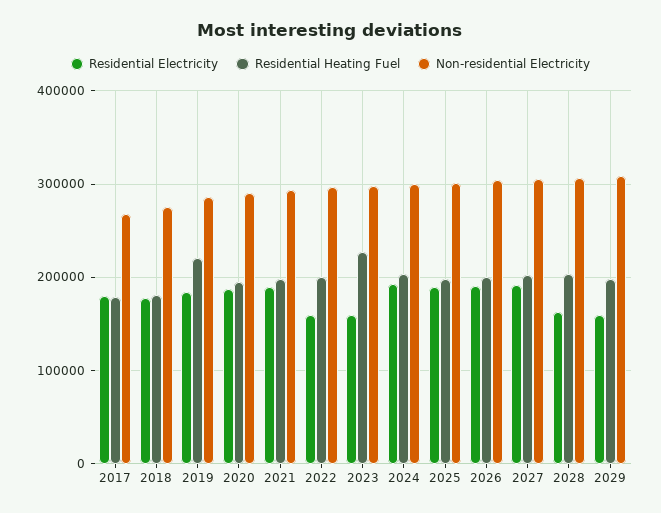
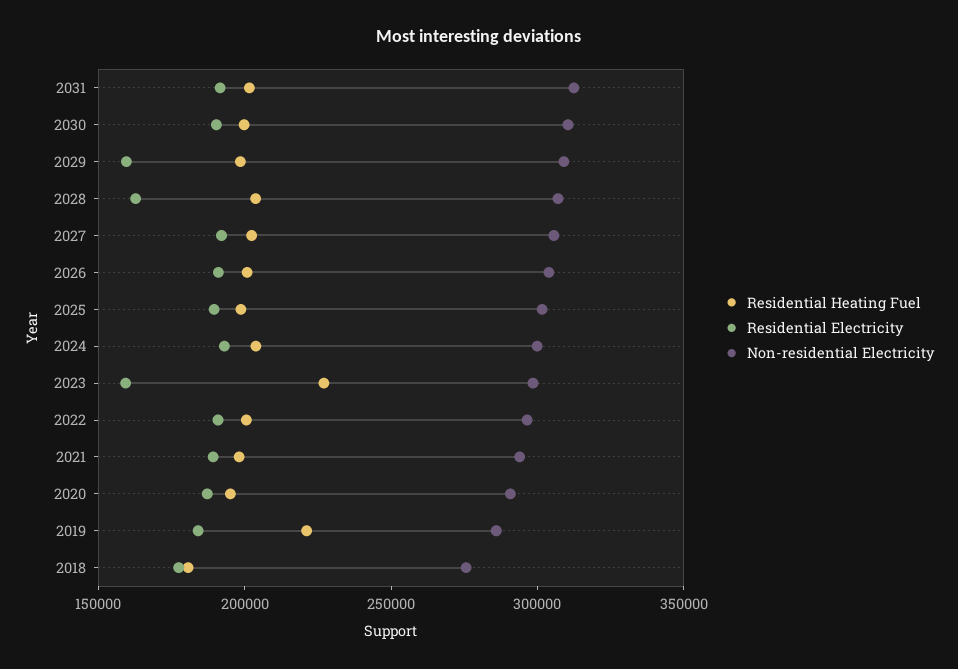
Residential Electricity, 2017: 180000 -> none
Residential Heating Fuel, 2017: 180000 -> none
Non-residential Electricity, 2017: 270000 -> none
Residential Electricity, 2022: 160000 -> 190000
Residential Heating Fuel, 2031: none -> 200000
Residential Electricity, 2031: none -> 190000
Non-residential Electricity, 2031: none -> 310000
Residential Heating Fuel, 2030: none -> 200000
Residential Electricity, 2030: none -> 190000
Non-residential Electricity, 2030: none -> 310000

